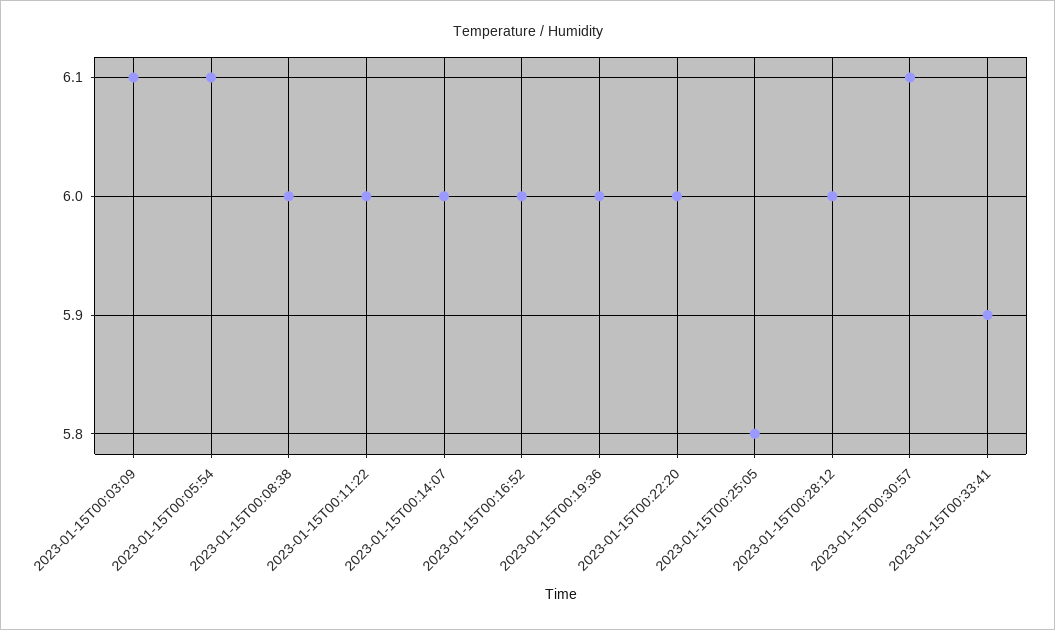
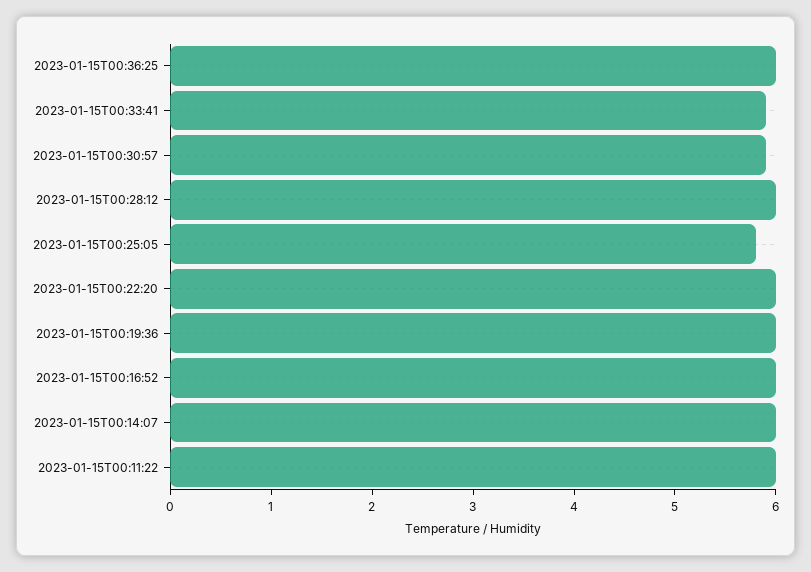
2023-01-15T00:03:09: 6.1 -> none
2023-01-15T00:05:54: 6.1 -> none
2023-01-15T00:08:38: 6 -> none
2023-01-15T00:30:57: 6.1 -> 5.9
2023-01-15T00:36:25: none -> 6

